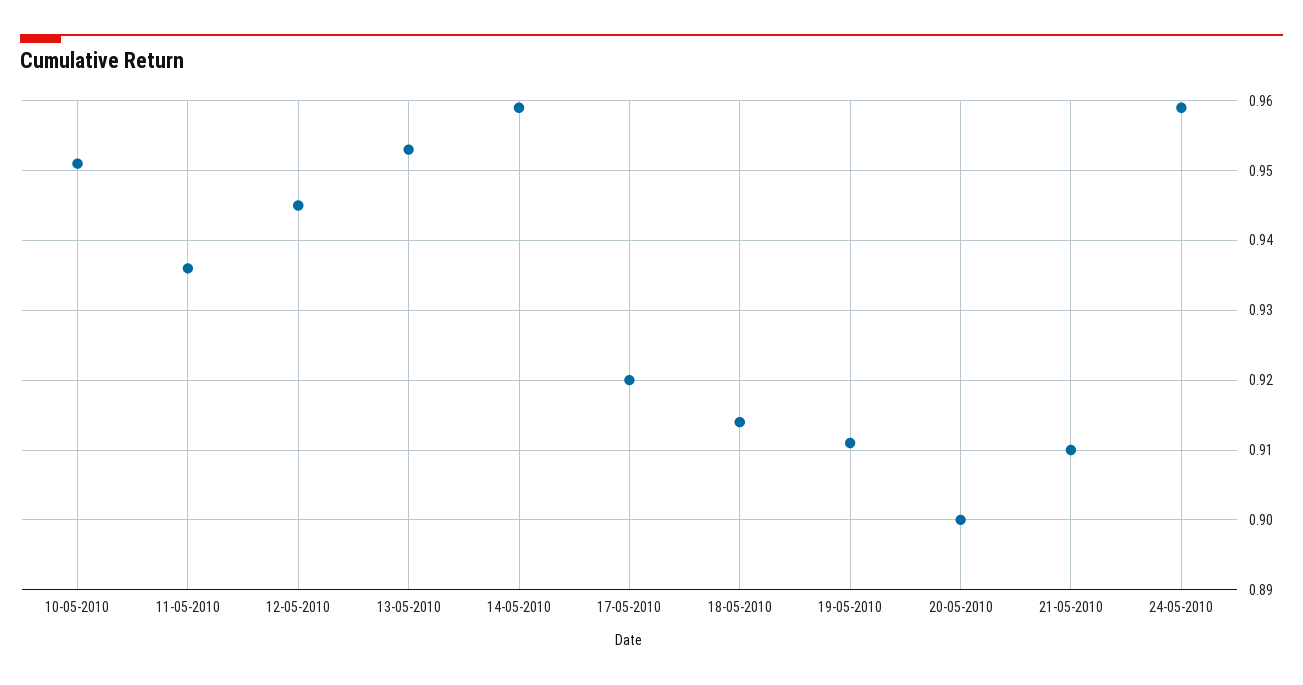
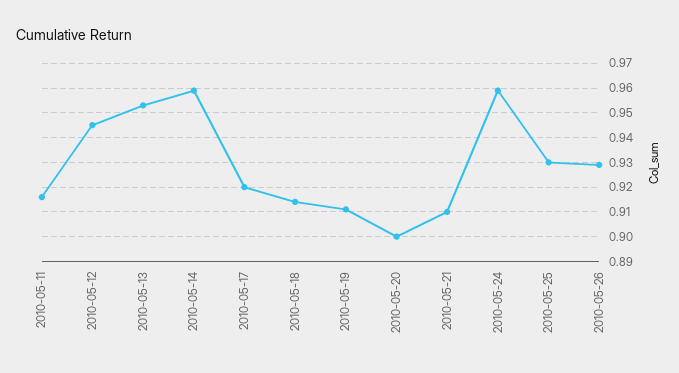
10-05-2010: 0.951 -> none
11-05-2010: 0.936 -> 0.915
2010-05-25: none -> 0.93
2010-05-26: none -> 0.93

